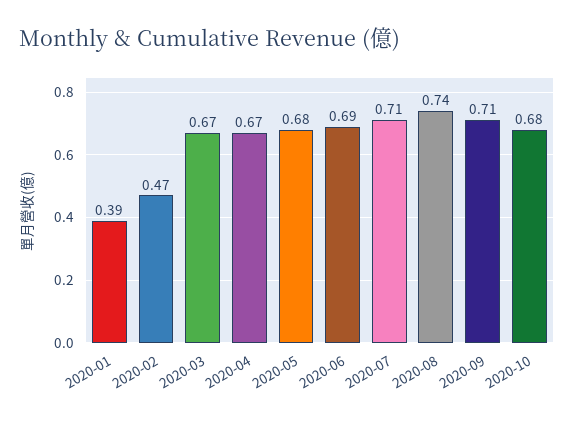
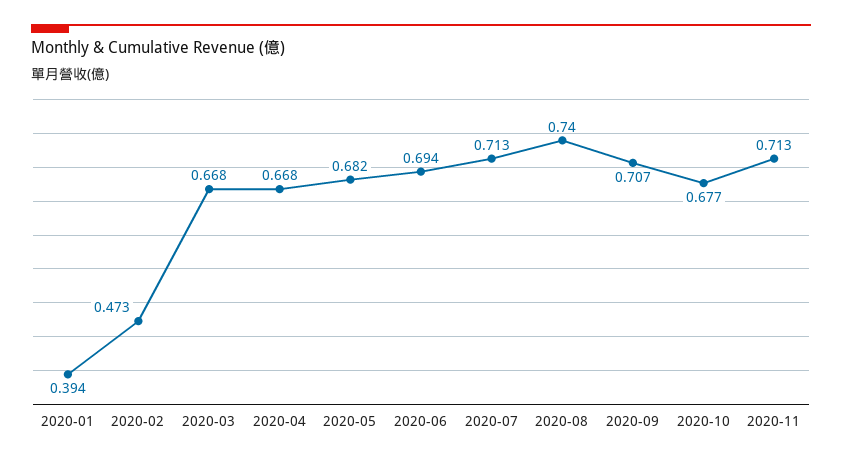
2020-11: none -> 0.713

